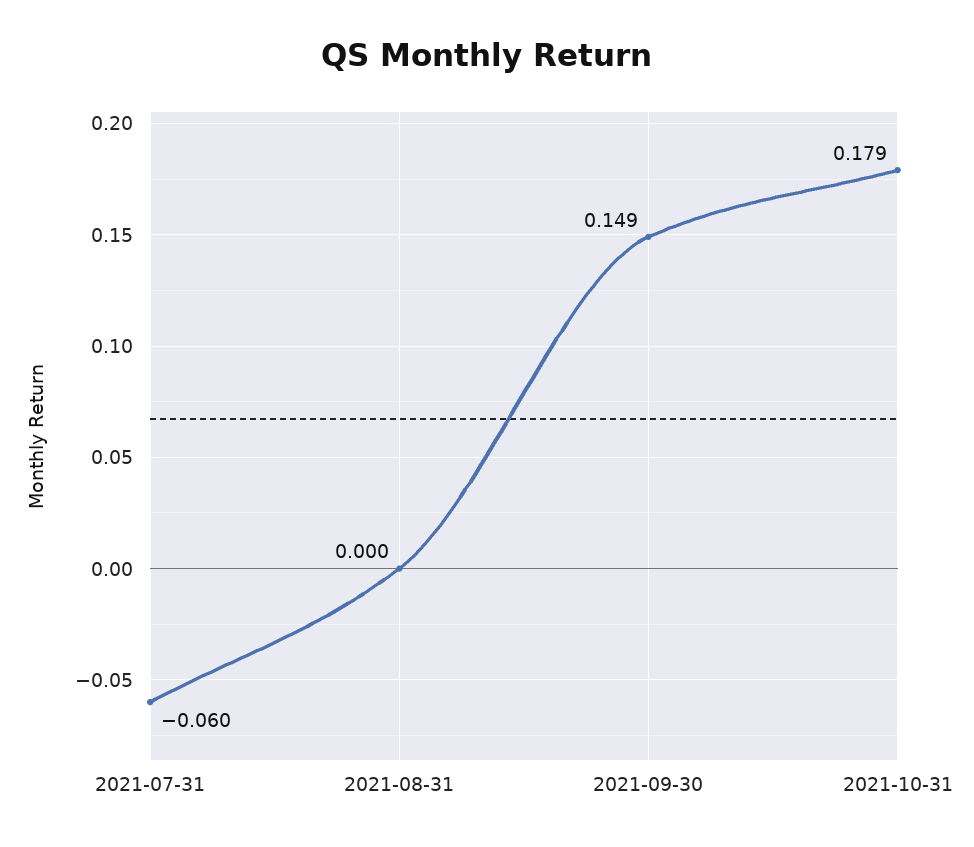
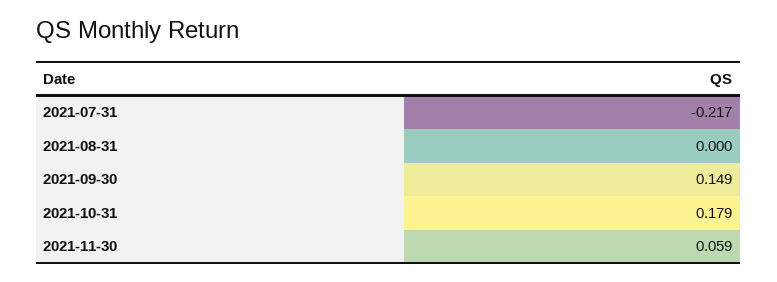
2021-07-31: -0.06 -> -0.217
2021-11-30: none -> 0.059

